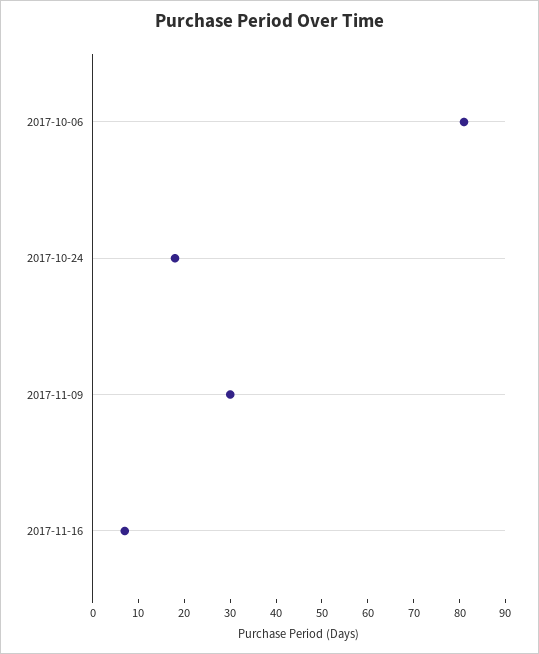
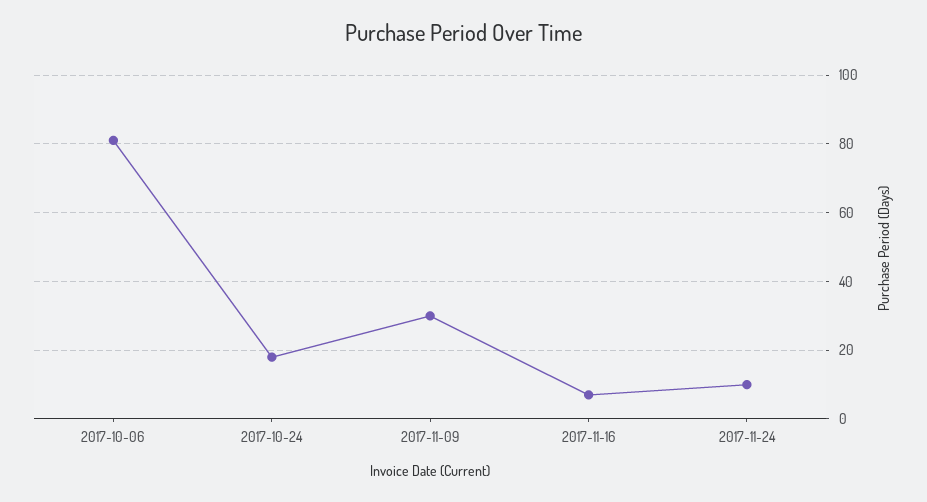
2017-11-24: none -> 10

